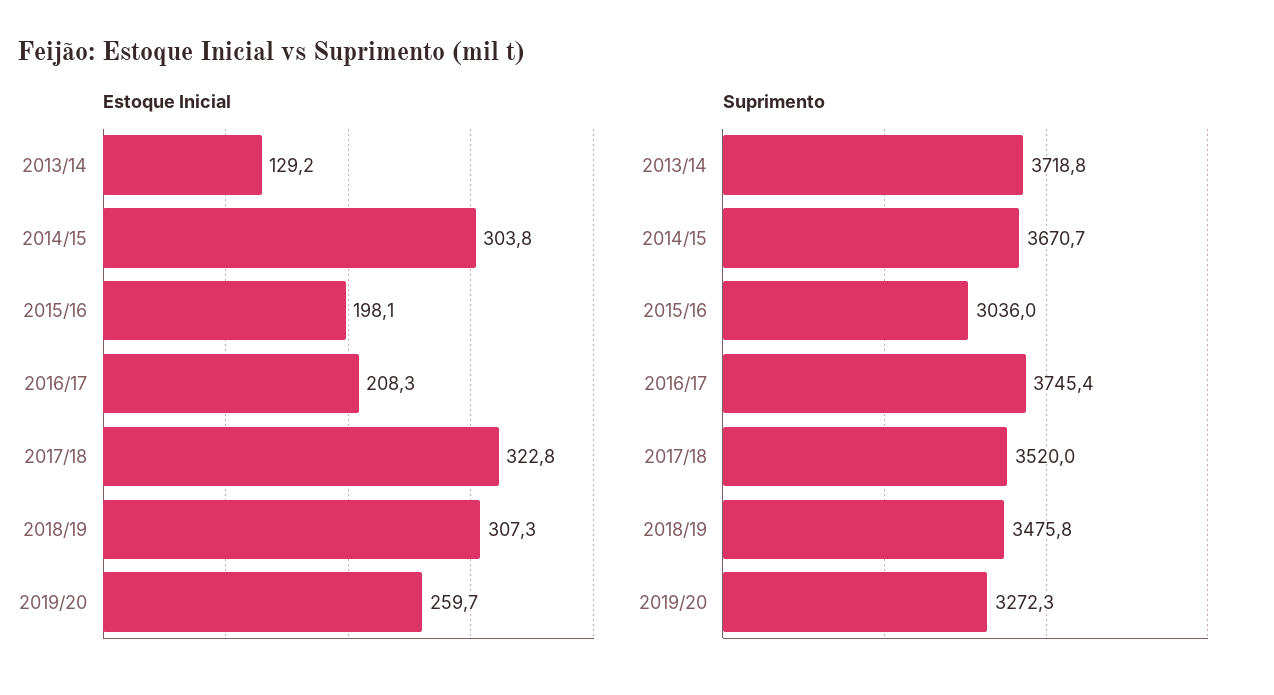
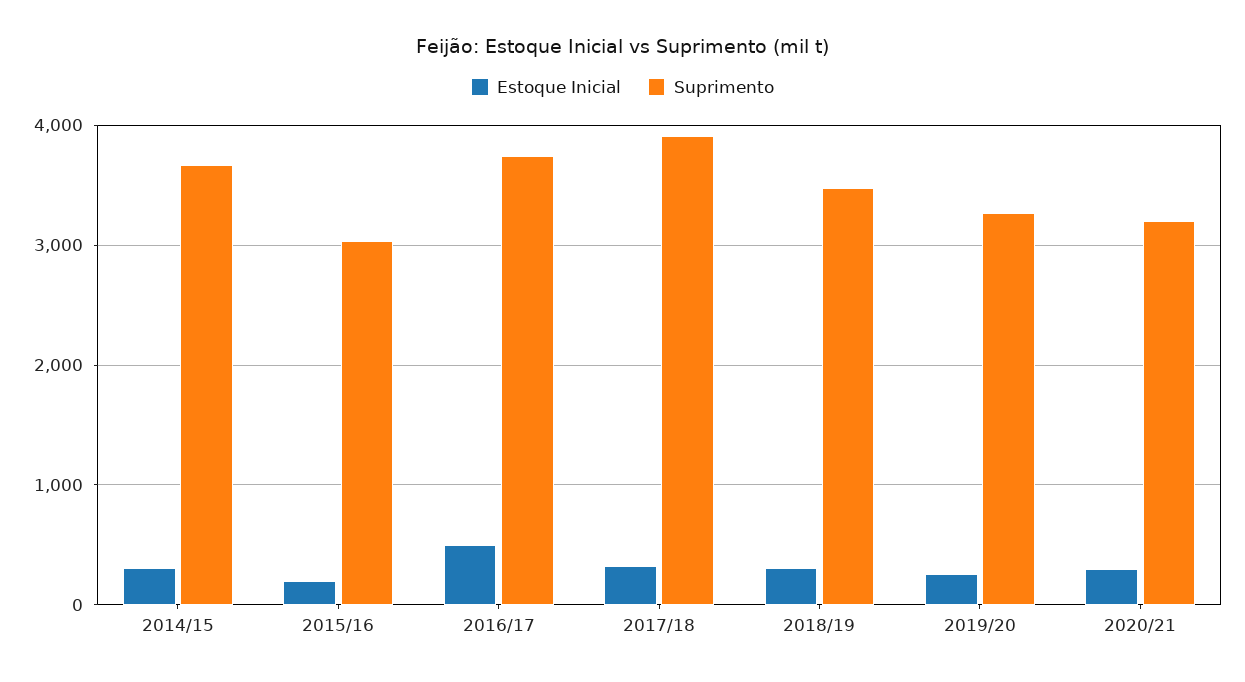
Estoque Inicial, 2013/14: 129.2 -> none
Estoque Inicial, 2016/17: 208.3 -> 500
Suprimento, 2013/14: 3718.8 -> none
Suprimento, 2017/18: 3520 -> 3900
Estoque Inicial, 2020/21: none -> 300
Suprimento, 2020/21: none -> 3200

